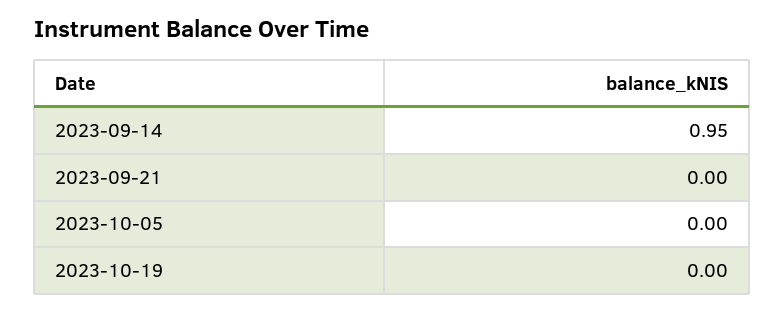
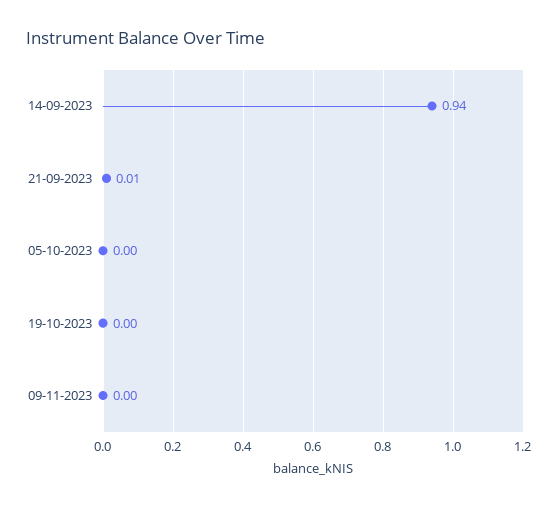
2023-09-14: 0.95 -> 0.94
2023-09-21: 0 -> 0.01
09-11-2023: none -> 0

